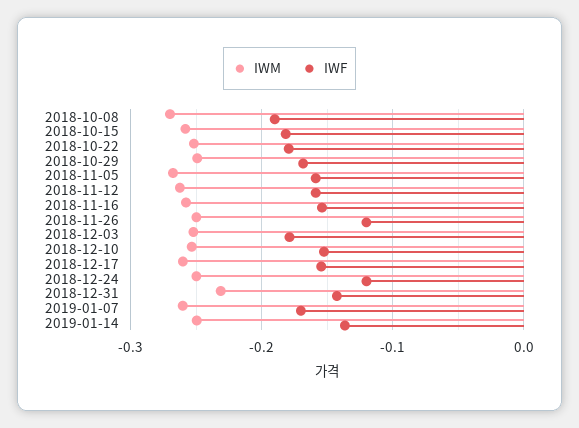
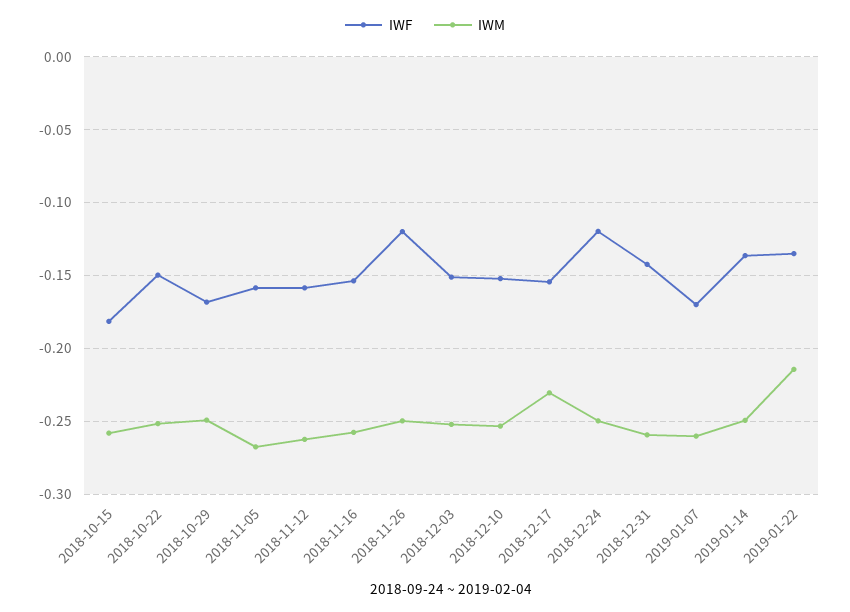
IWM, 2018-10-08: -0.27 -> none
IWF, 2018-10-08: -0.19 -> none
IWF, 2018-10-22: -0.18 -> -0.15
IWF, 2018-12-03: -0.18 -> -0.15
IWM, 2018-12-17: -0.26 -> -0.23
IWM, 2018-12-31: -0.23 -> -0.26
IWF, 2019-01-22: none -> -0.135
IWM, 2019-01-22: none -> -0.215

